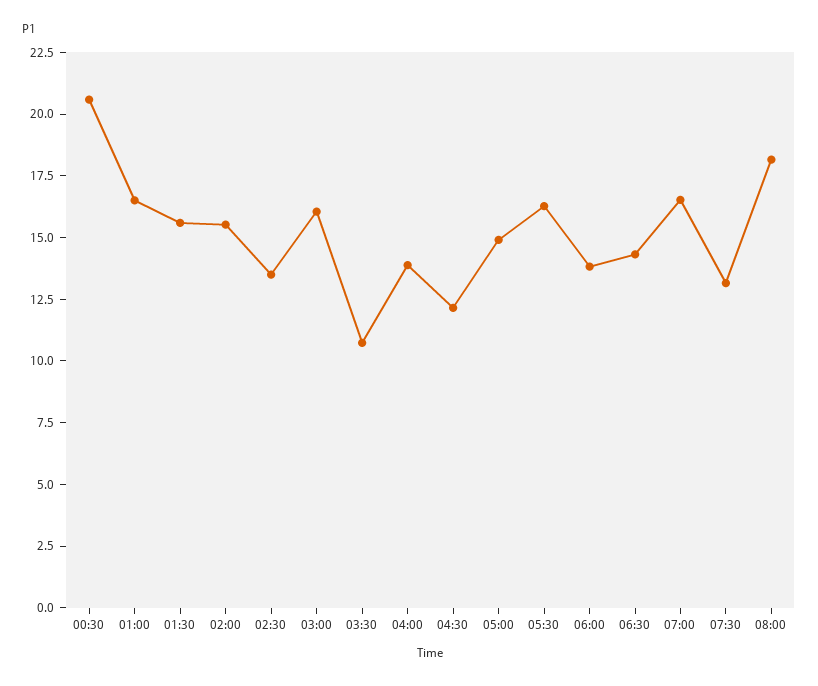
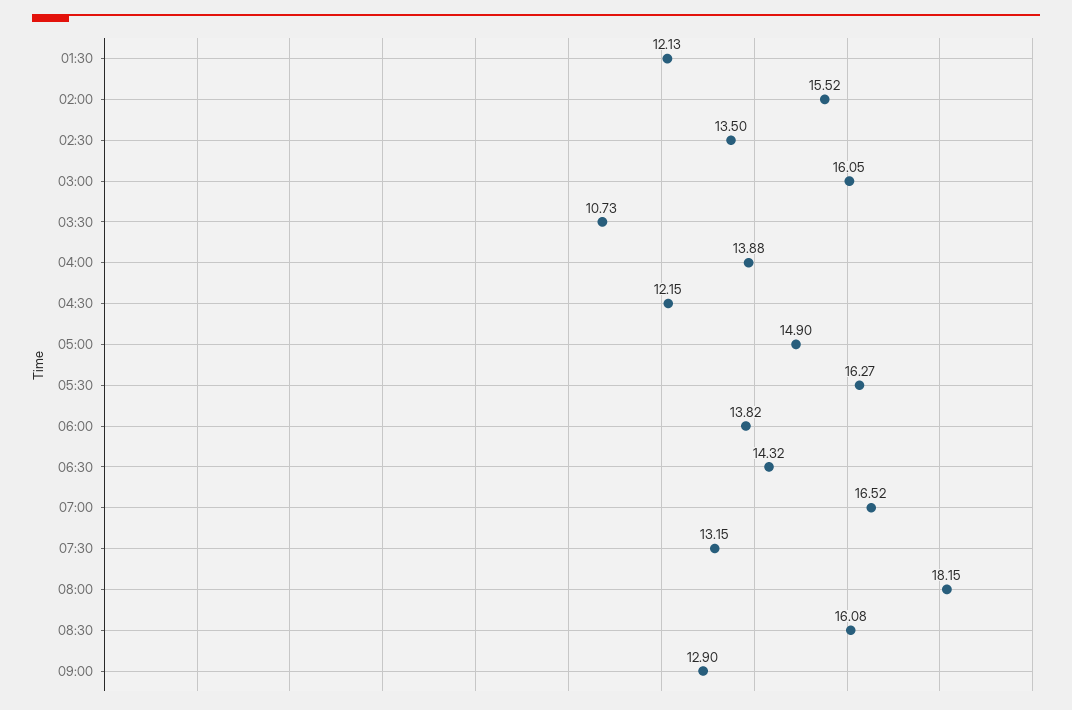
00:30: 20.5 -> none
01:00: 16.5 -> none
01:30: 15.5 -> 12.13
08:30: none -> 16.08
09:00: none -> 12.9

